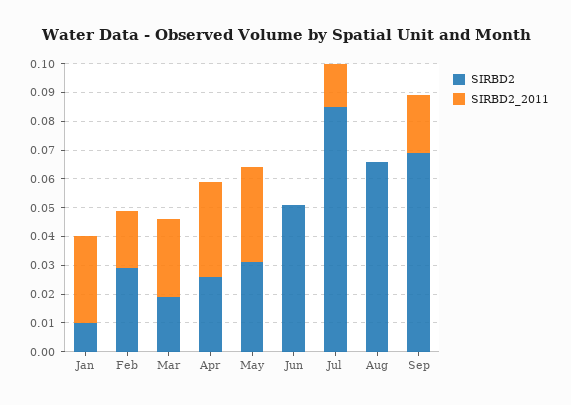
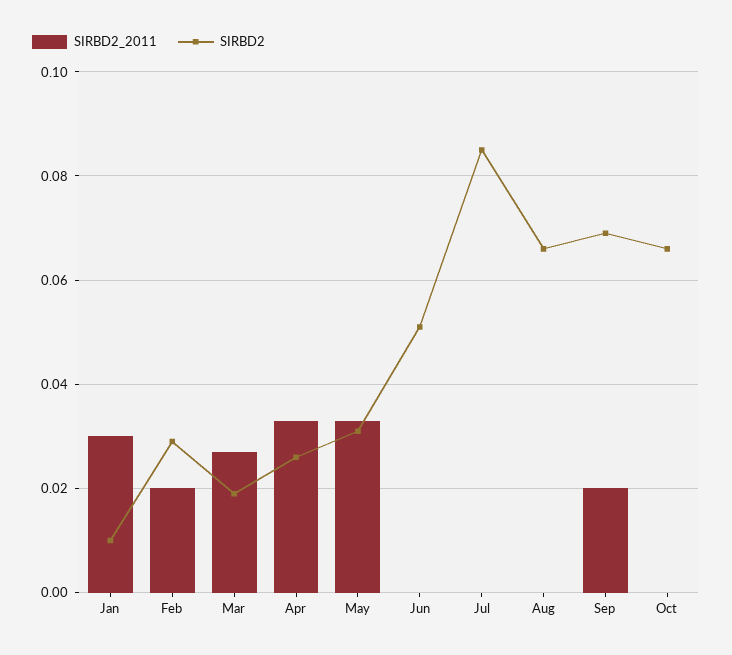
SIRBD2_2011, Jul: 0.015 -> 0
SIRBD2_2011, Oct: none -> 0
SIRBD2, Oct: none -> 0.065

